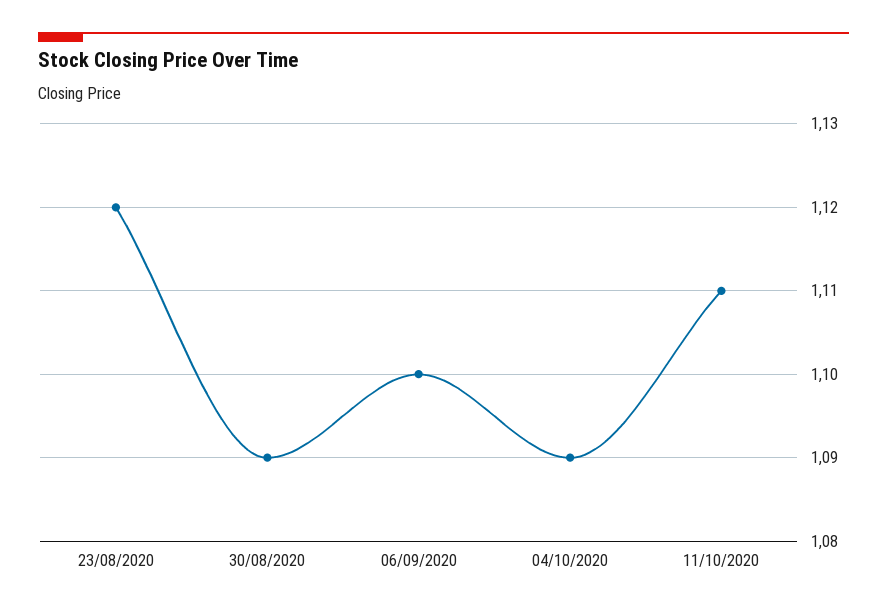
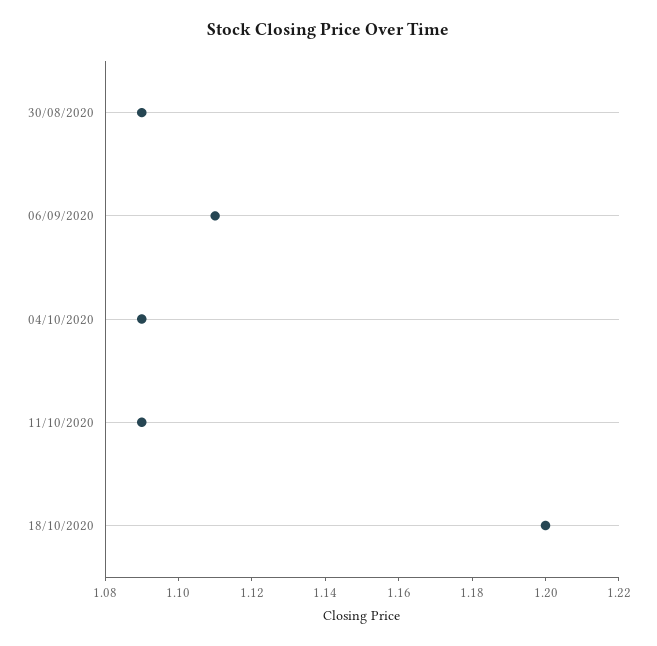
23/08/2020: 1.12 -> none
06/09/2020: 1.1 -> 1.11
11/10/2020: 1.11 -> 1.09
18/10/2020: none -> 1.2

